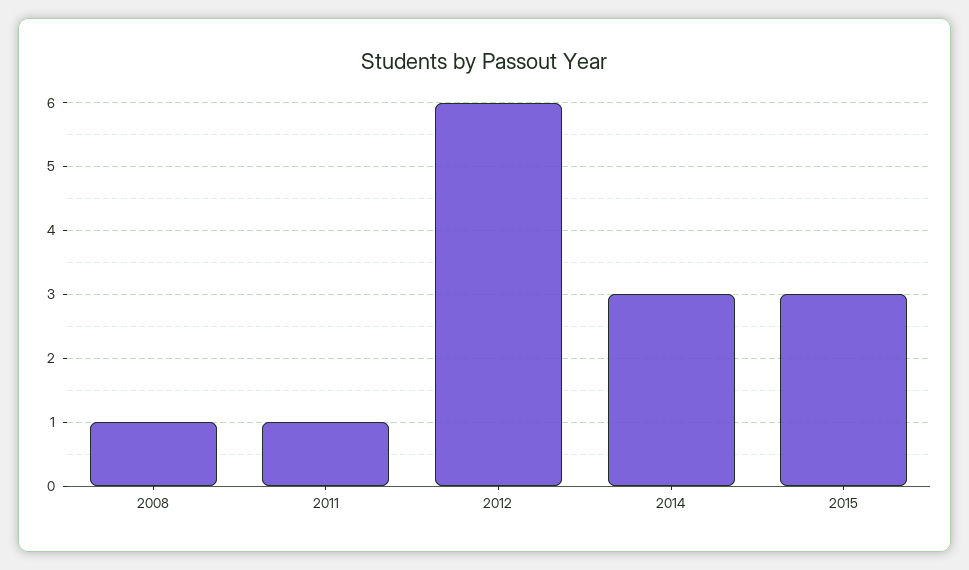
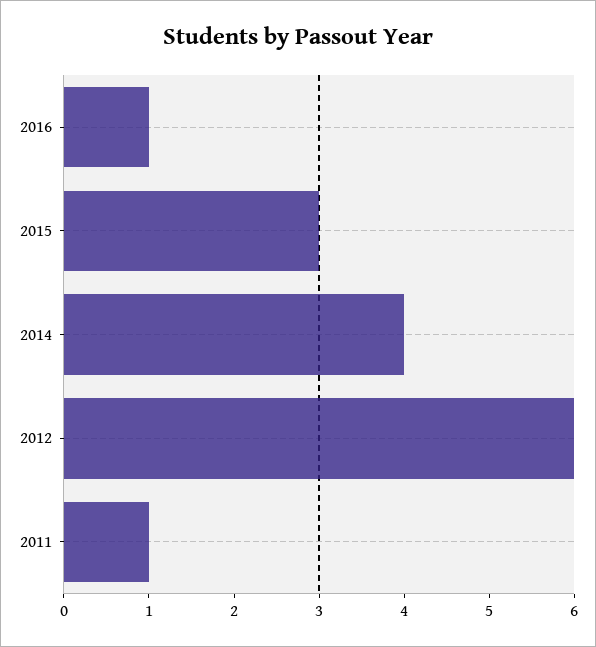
2008: 1 -> none
2014: 3 -> 4
2016: none -> 1

